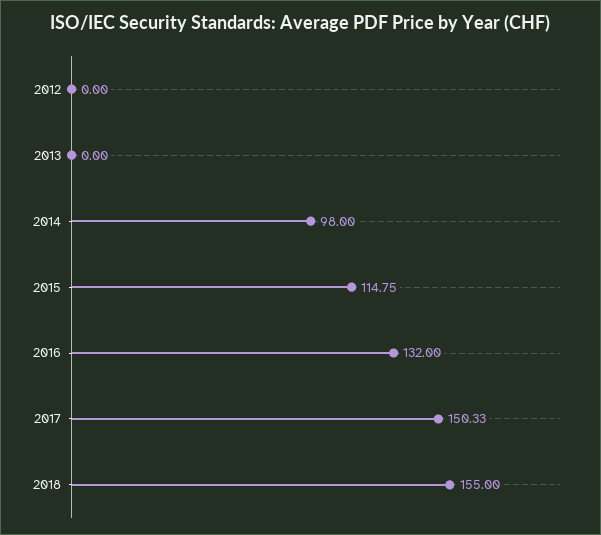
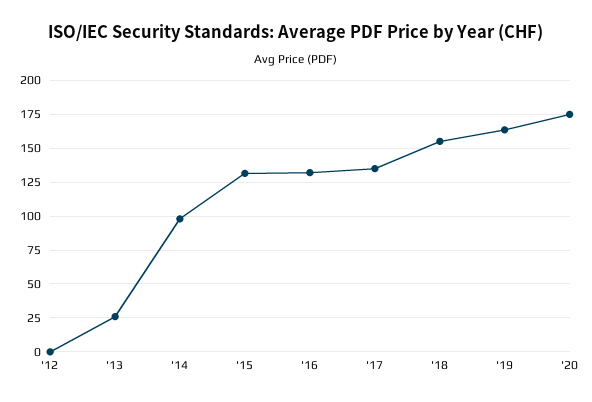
2013: 0 -> 25
2015: 114.75 -> 130
2017: 150.33 -> 135
'19: none -> 165
'20: none -> 175

